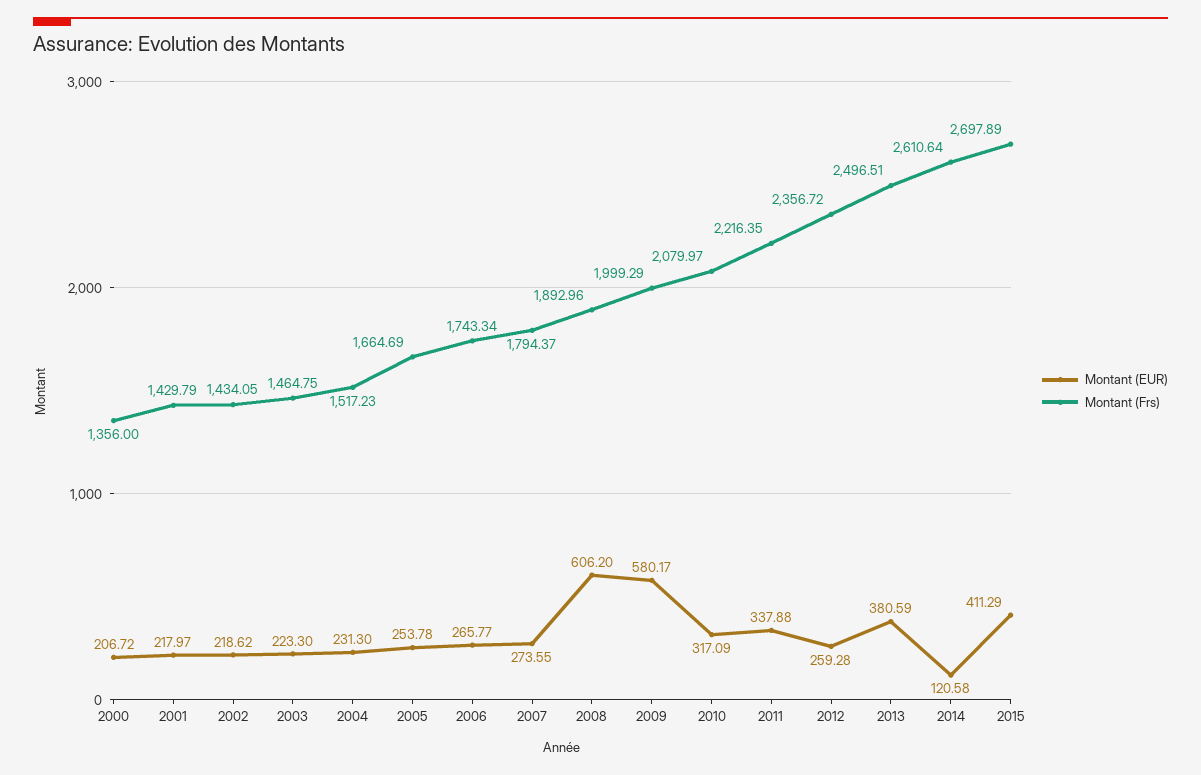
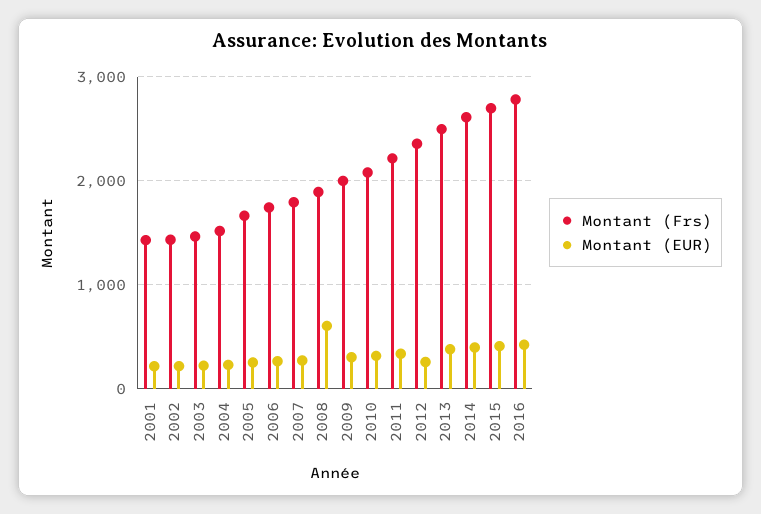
Montant (EUR), 2000: 206.72 -> none
Montant (Frs), 2000: 1356 -> none
Montant (EUR), 2009: 580.17 -> 300
Montant (EUR), 2014: 120.58 -> 400
Montant (Frs), 2016: none -> 2800
Montant (EUR), 2016: none -> 400

